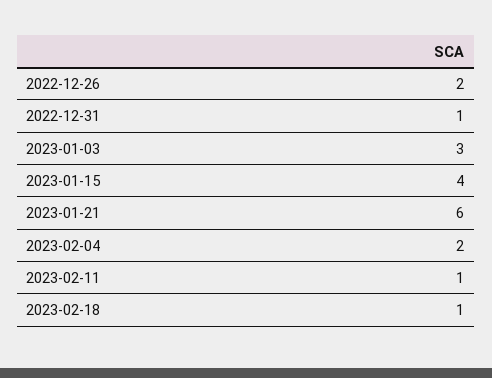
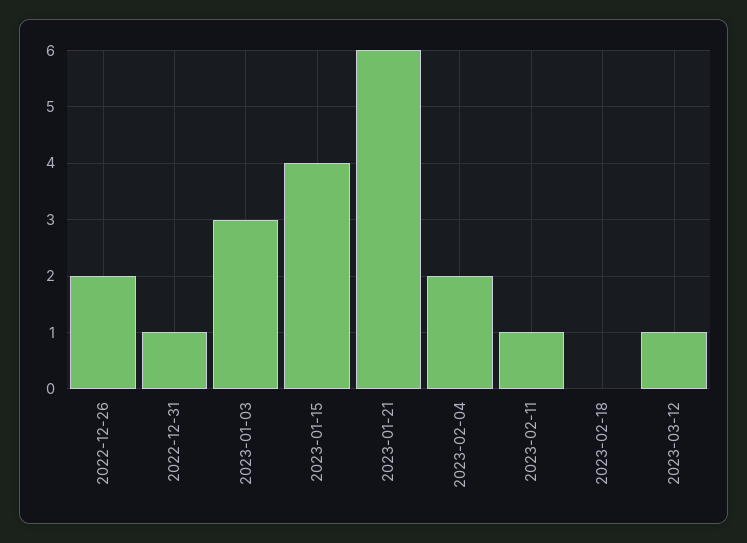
2023-02-18: 1 -> 0
2023-03-12: none -> 1

